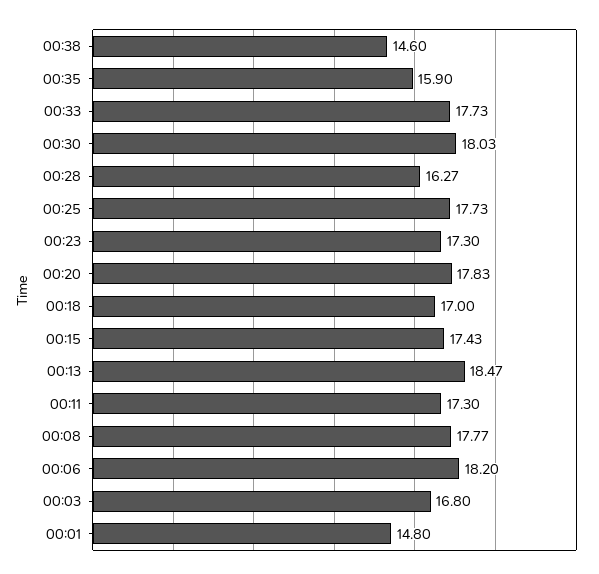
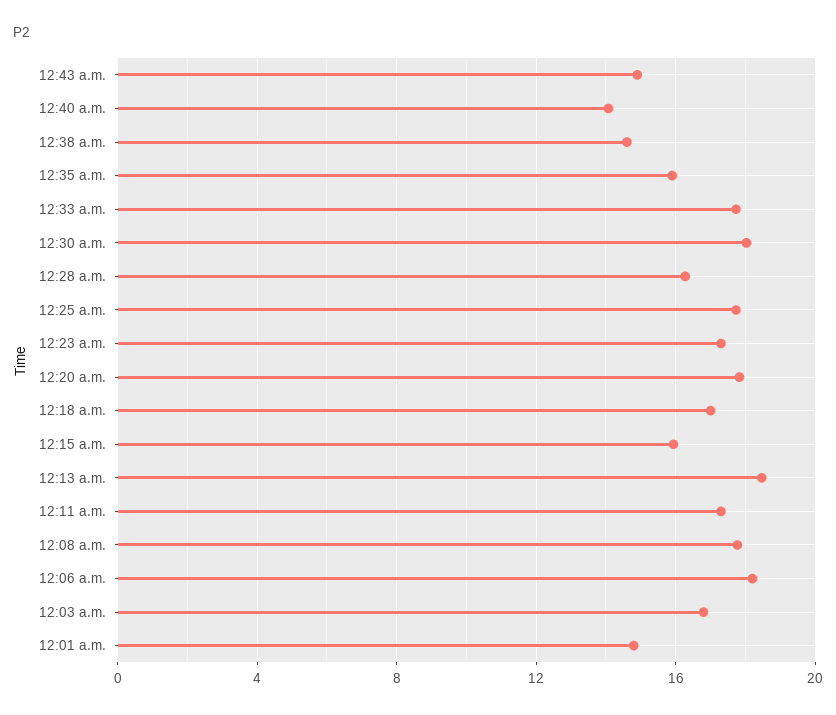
00:15: 17.43 -> 16
12:43 a.m.: none -> 15
12:40 a.m.: none -> 14

